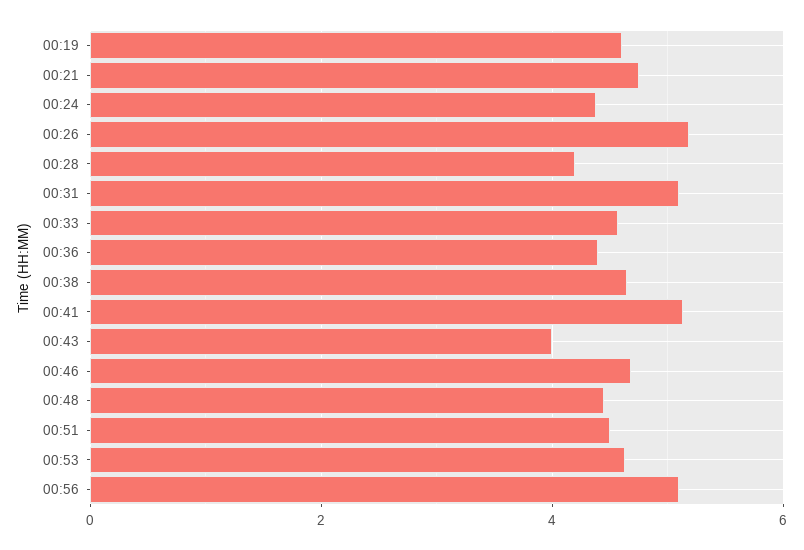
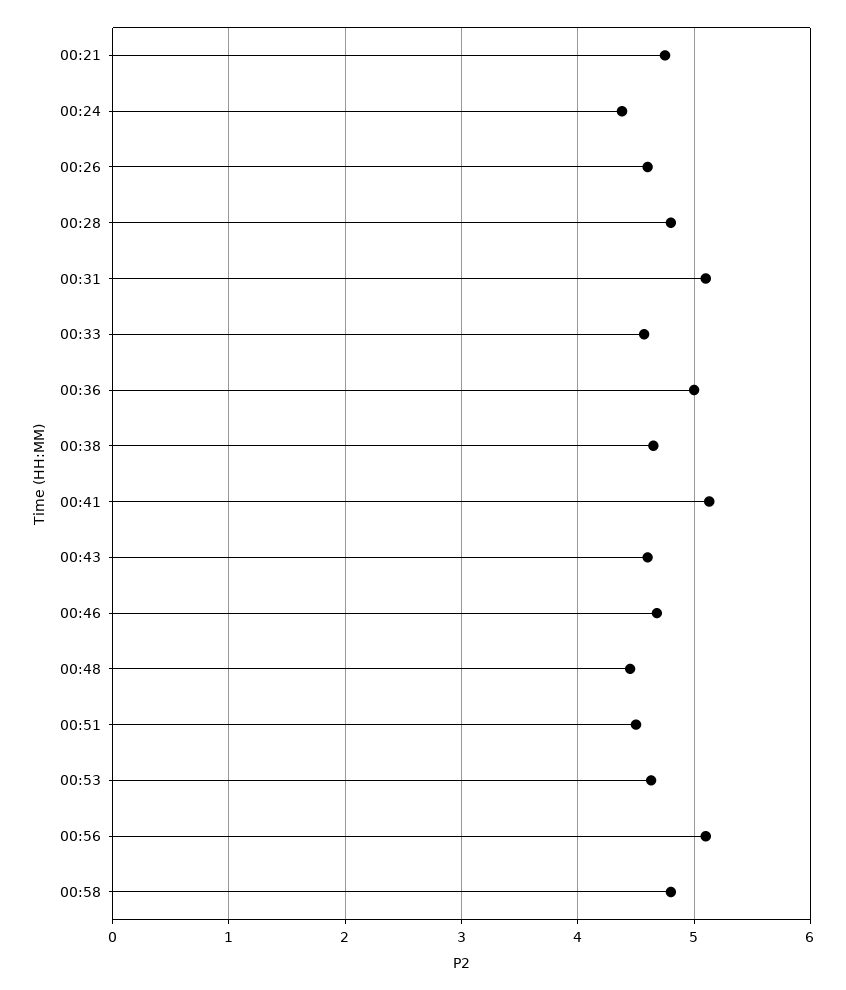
00:19: 4.6 -> none
00:26: 5.2 -> 4.6
00:28: 4.2 -> 4.8
00:36: 4.4 -> 5
00:43: 4 -> 4.6
00:58: none -> 4.8

